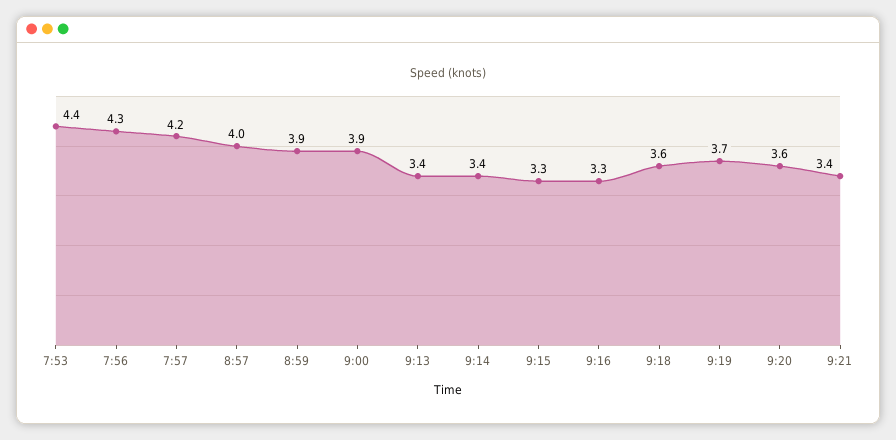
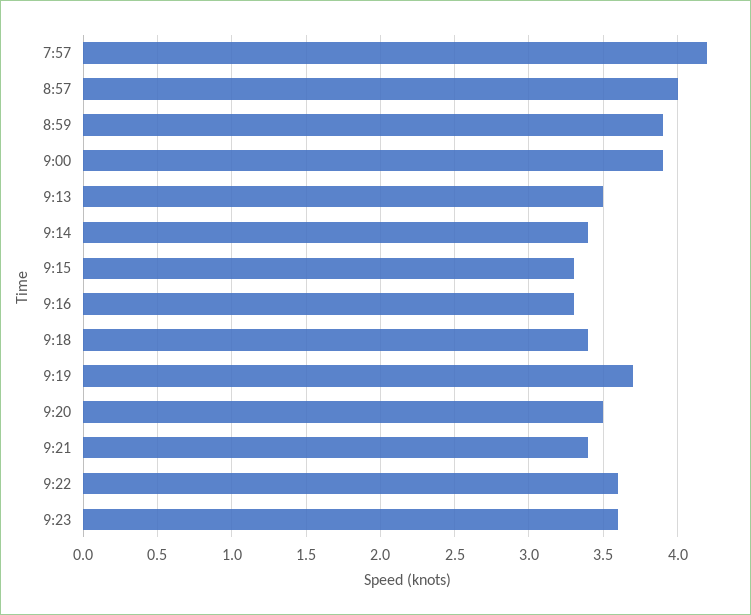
7:53: 4.4 -> none
7:56: 4.3 -> none
9:13: 3.4 -> 3.5
9:18: 3.6 -> 3.4
9:20: 3.6 -> 3.5
9:22: none -> 3.6
9:23: none -> 3.6

